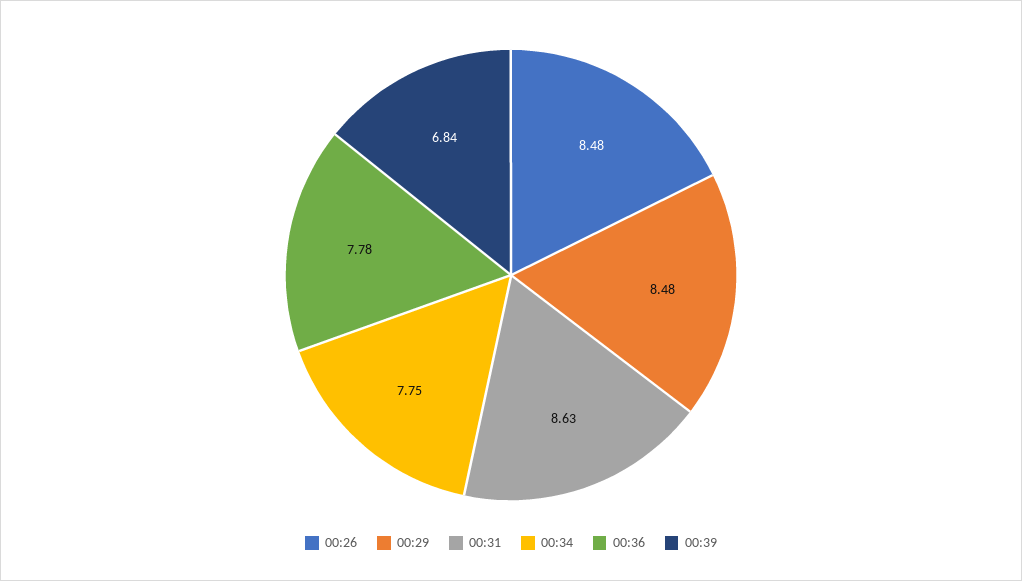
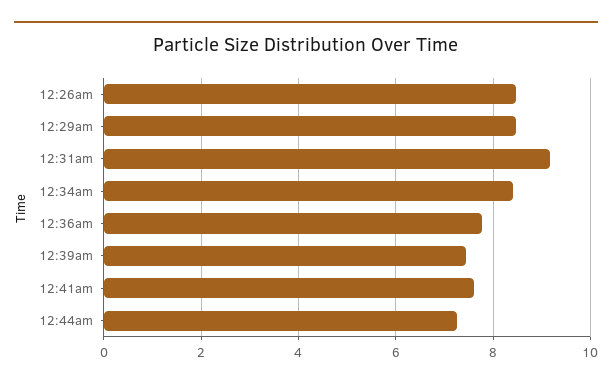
00:31: 8.63 -> 9.2
00:34: 7.75 -> 8.4
00:39: 6.84 -> 7.4
12:41am: none -> 7.6
12:44am: none -> 7.2

